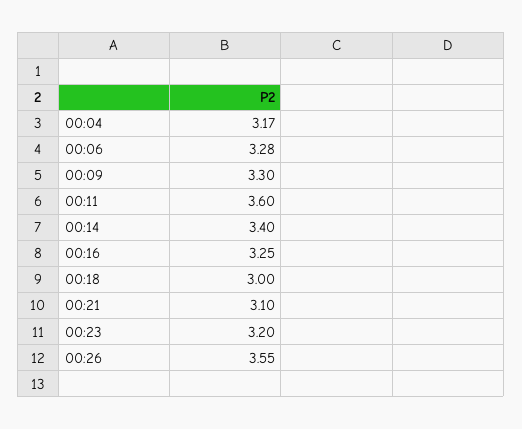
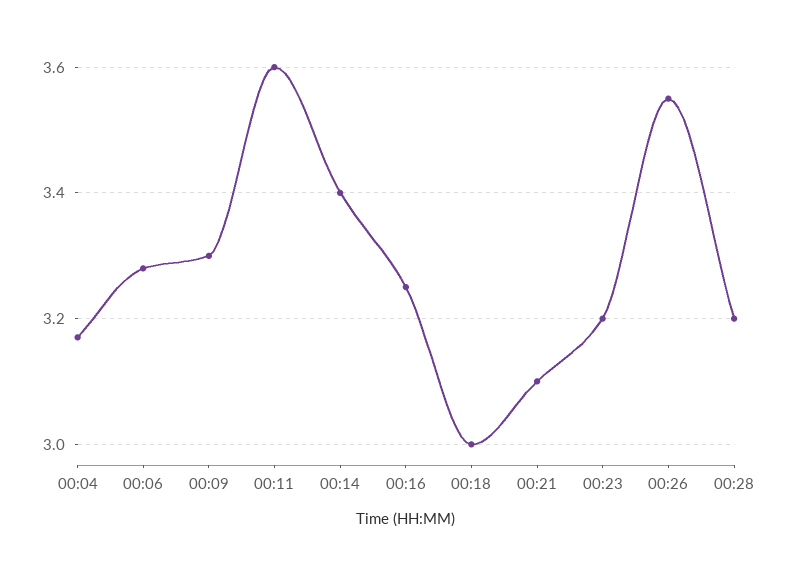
00:28: none -> 3.2

